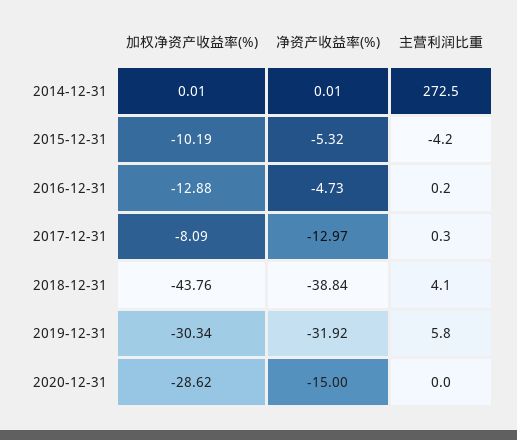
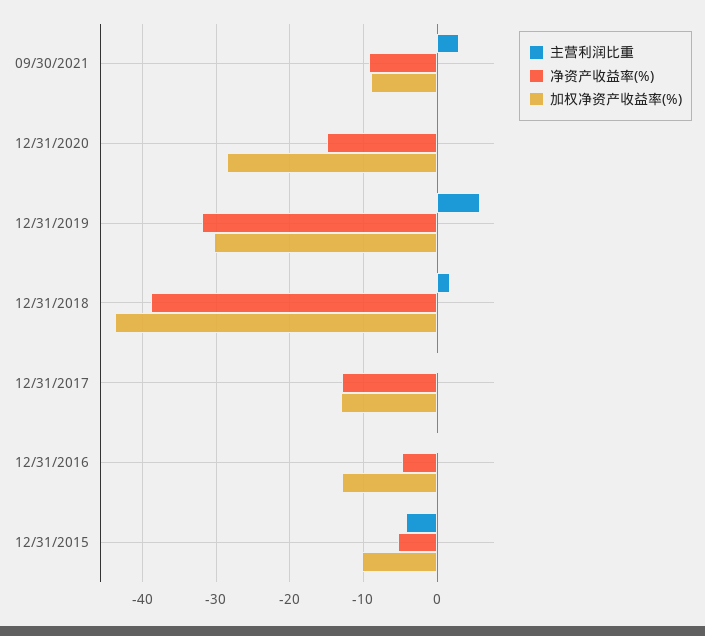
加权净资产收益率(%), 2014-12-31: 0.01 -> none
净资产收益率(%), 2014-12-31: 0.01 -> none
主营利润比重, 2014-12-31: 272.5 -> none
加权净资产收益率(%), 2017-12-31: -8.09 -> -13
主营利润比重, 2018-12-31: 4.1 -> 2
主营利润比重, 09/30/2021: none -> 3
净资产收益率(%), 09/30/2021: none -> -9
加权净资产收益率(%), 09/30/2021: none -> -9

